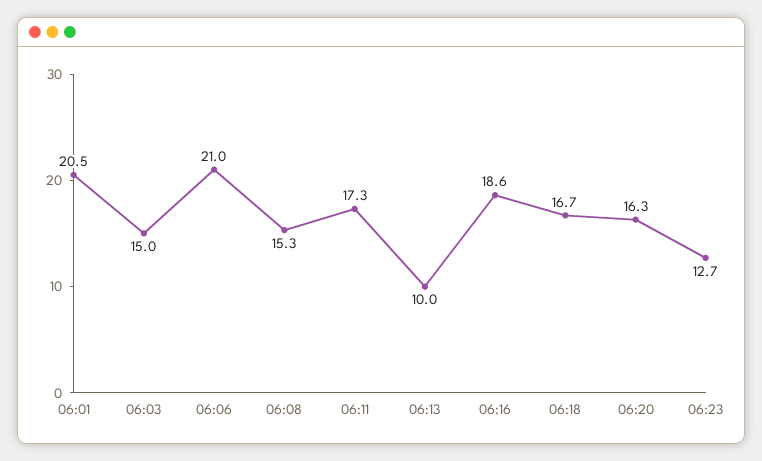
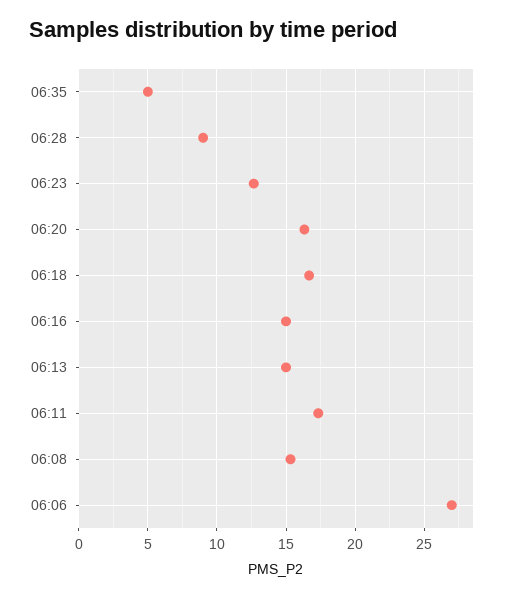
06:01: 20.5 -> none
06:03: 15 -> none
06:06: 21 -> 27
06:13: 10 -> 15
06:16: 18.6 -> 15
06:35: none -> 5
06:28: none -> 9

